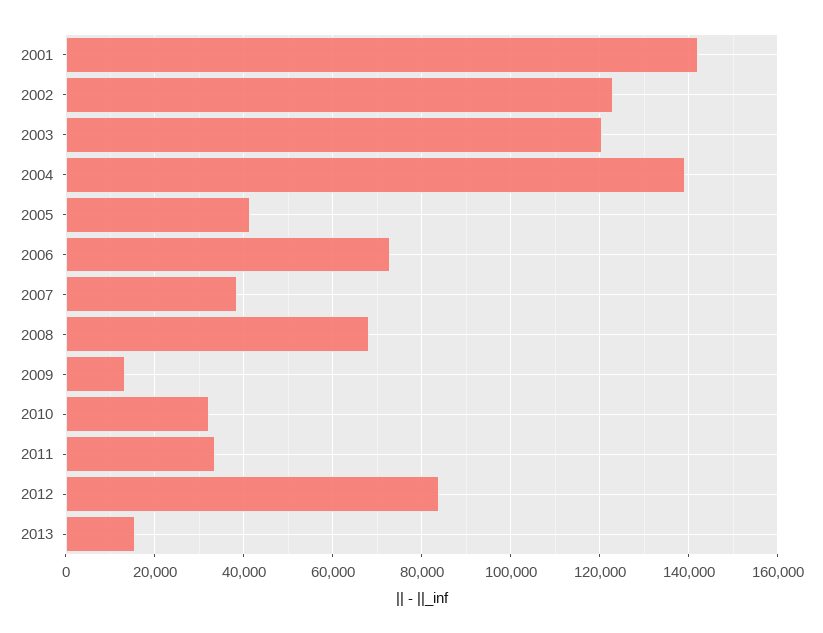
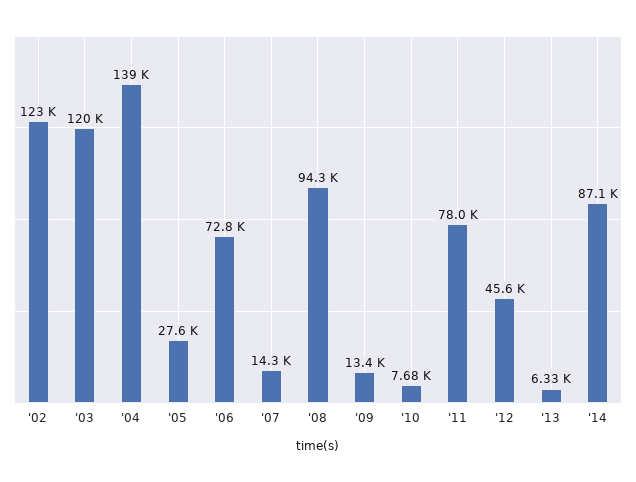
2001: 142000 -> none
2005: 42000 -> 27600
2007: 38000 -> 14300
2008: 68000 -> 94300
2010: 32000 -> 7680
2011: 34000 -> 78000
2012: 84000 -> 45600
2013: 16000 -> 6330
'14: none -> 87100

